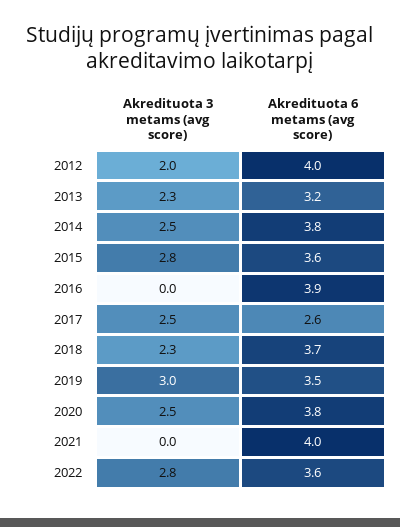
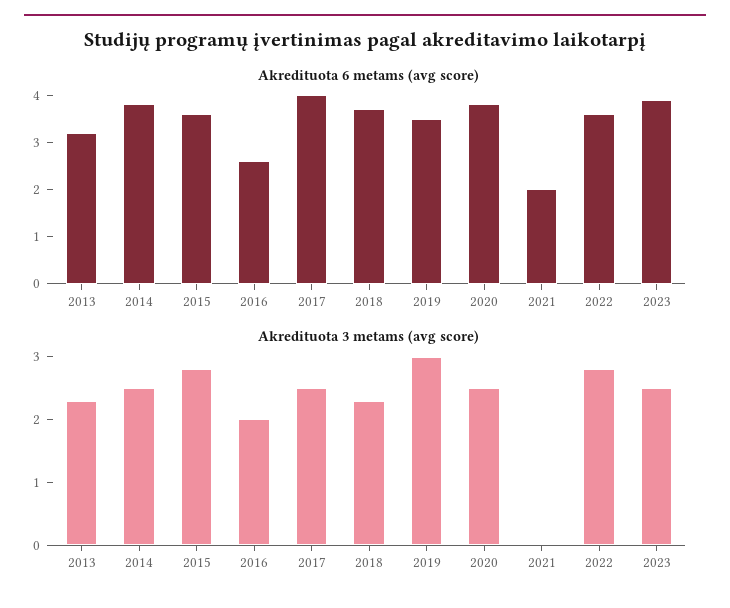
Akredituota 3 metams (avg score), 2012: 2 -> none
Akredituota 6 metams (avg score), 2012: 4 -> none
Akredituota 3 metams (avg score), 2016: 0 -> 2
Akredituota 6 metams (avg score), 2016: 3.9 -> 2.5
Akredituota 6 metams (avg score), 2017: 2.6 -> 4
Akredituota 6 metams (avg score), 2021: 4 -> 2
Akredituota 6 metams (avg score), 2023: none -> 4
Akredituota 3 metams (avg score), 2023: none -> 2.5

